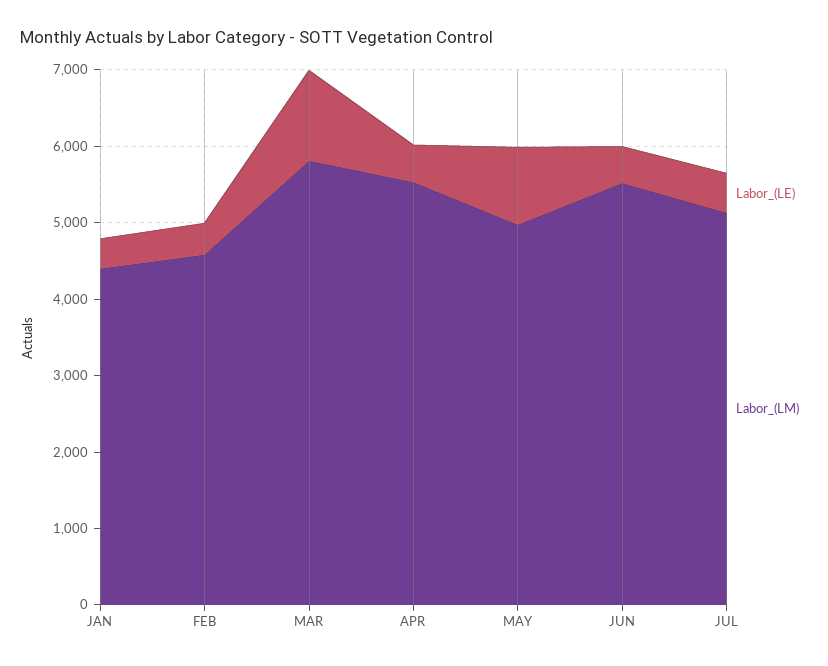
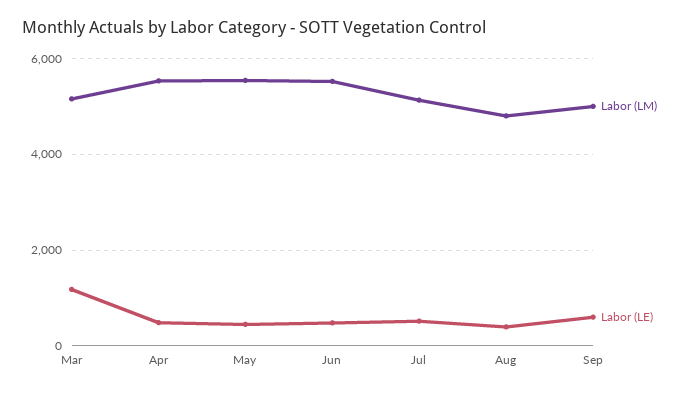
Labor_(LE), JAN: 400 -> none
Labor_(LM), JAN: 4400 -> none
Labor_(LE), FEB: 400 -> none
Labor_(LM), FEB: 4600 -> none
Labor_(LM), MAR: 5800 -> 5200
Labor_(LE), MAY: 1000 -> 400
Labor_(LM), MAY: 5000 -> 5600
Labor_(LM), Aug: none -> 4800
Labor_(LE), Aug: none -> 400
Labor_(LM), Sep: none -> 5000
Labor_(LE), Sep: none -> 600

